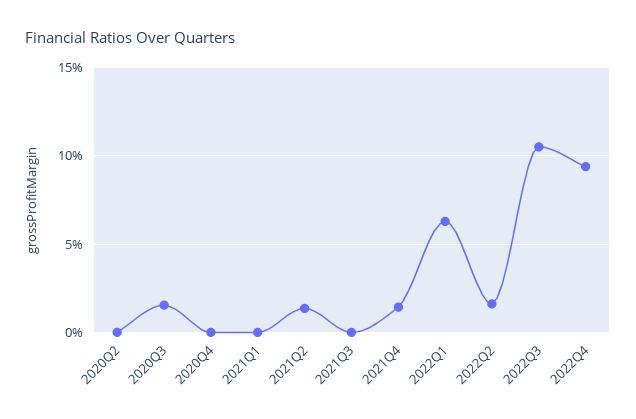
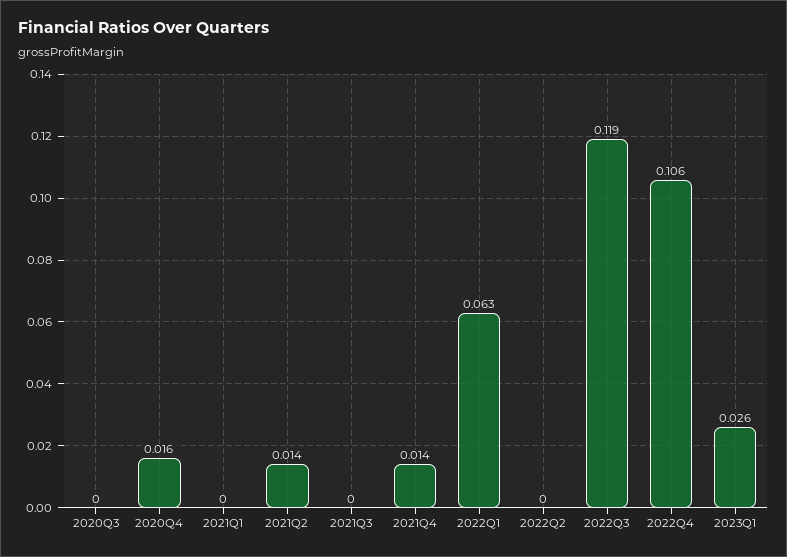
2020Q2: 0 -> none
2020Q3: 0.015 -> 0
2020Q4: 0 -> 0.016
2022Q2: 0.015 -> 0
2022Q3: 0.105 -> 0.119
2022Q4: 0.095 -> 0.106
2023Q1: none -> 0.026

